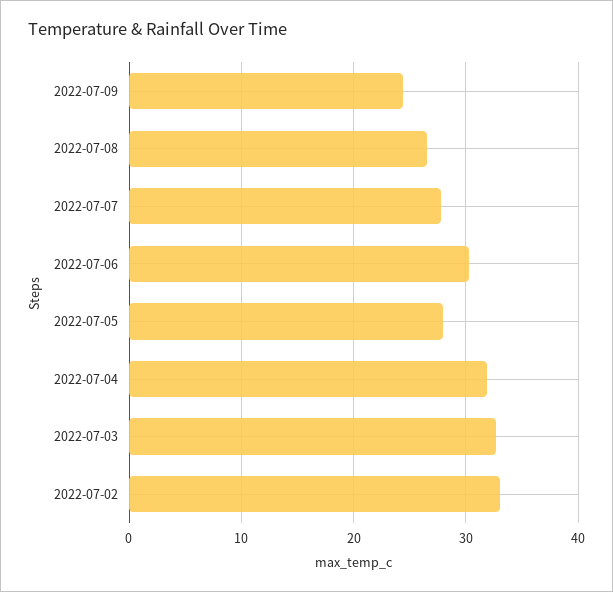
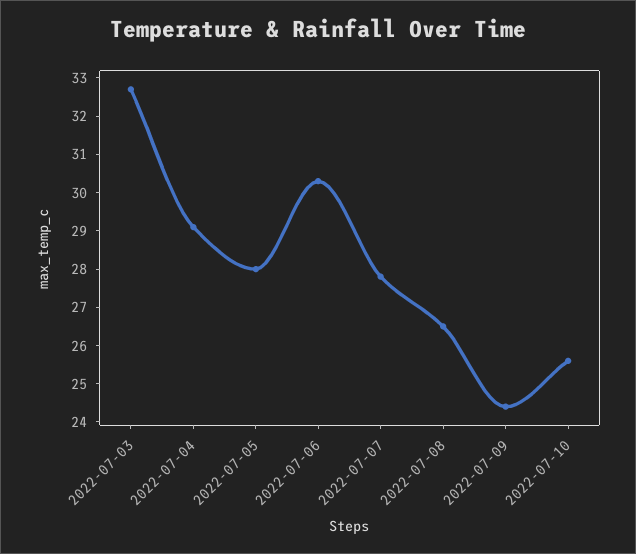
2022-07-04: 32 -> 29
2022-07-02: 33 -> none
2022-07-10: none -> 25.5

